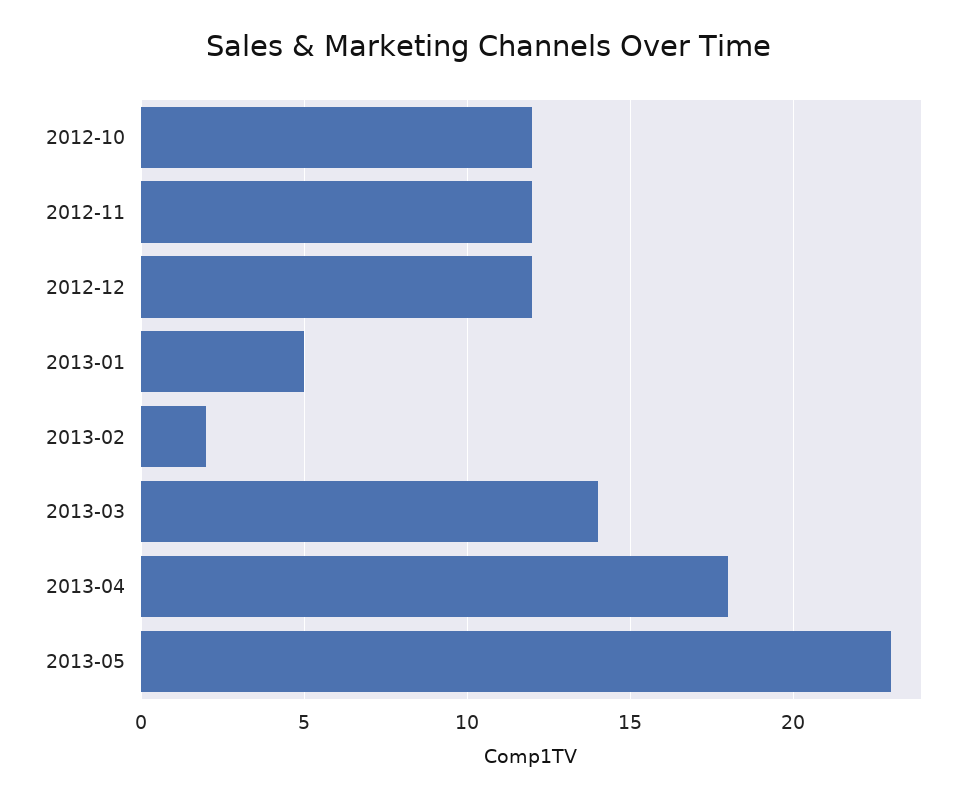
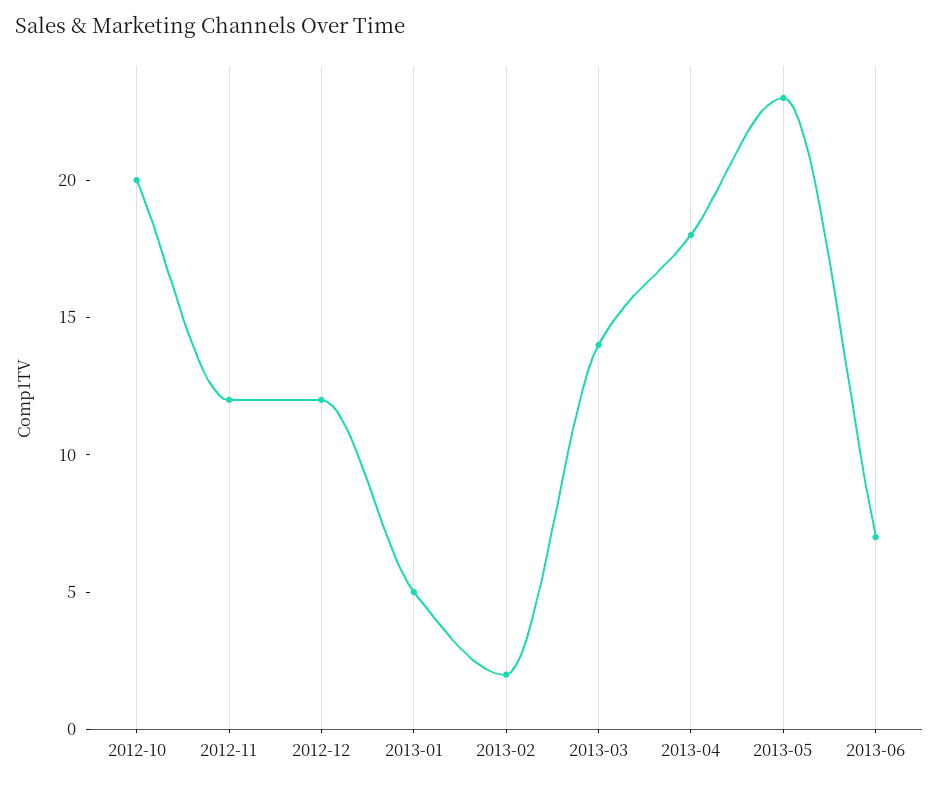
2012-10: 12 -> 20
2013-06: none -> 7

